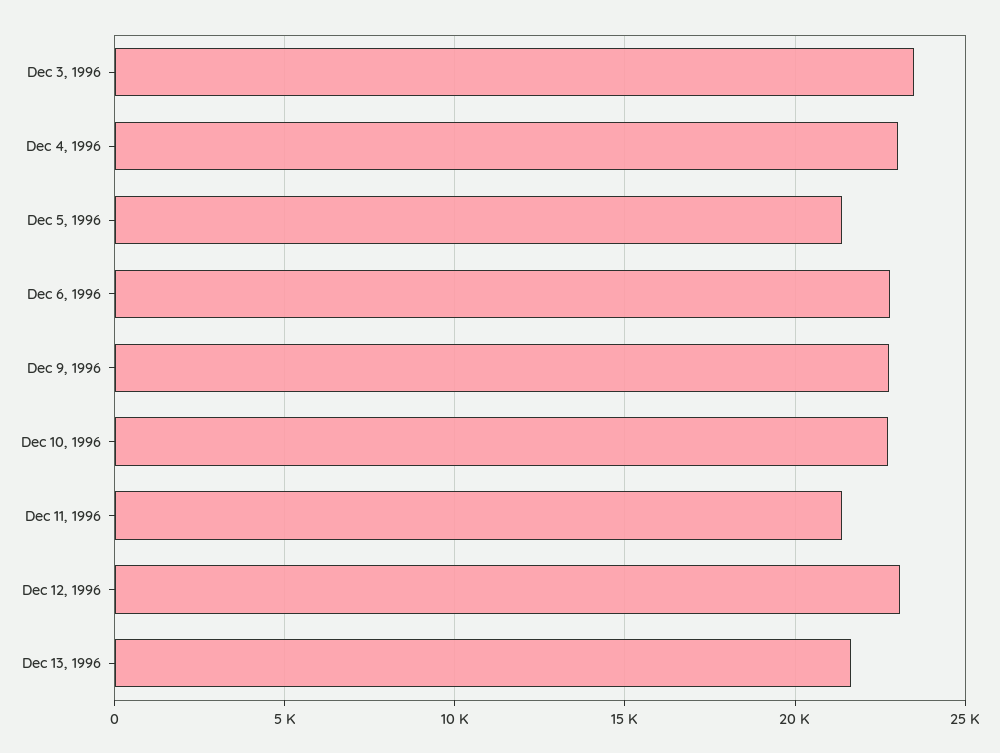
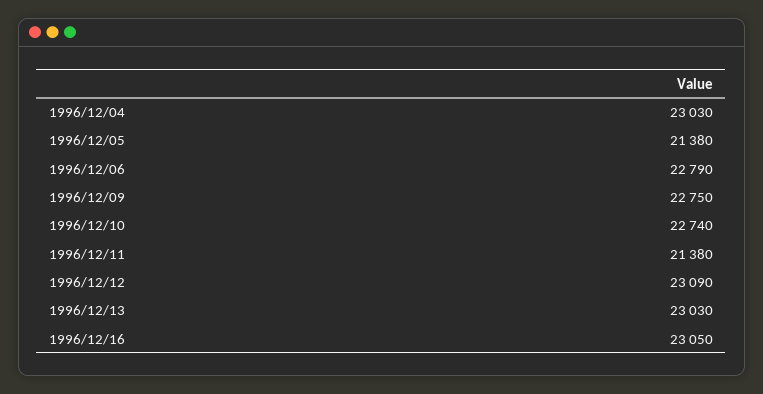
Dec 3, 1996: 23500 -> none
Dec 13, 1996: 21500 -> 23030
1996/12/16: none -> 23050

